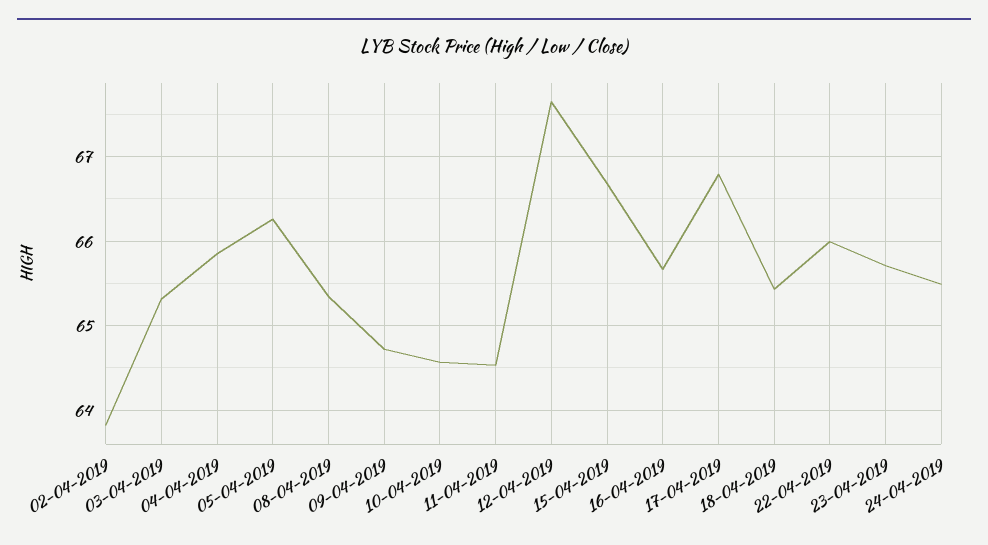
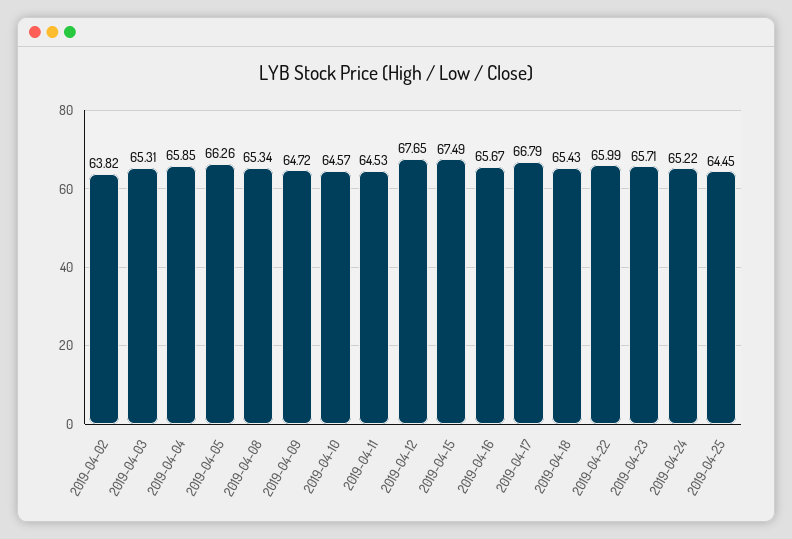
15-04-2019: 66.7 -> 67.49
24-04-2019: 65.5 -> 65.22
2019-04-25: none -> 64.45

